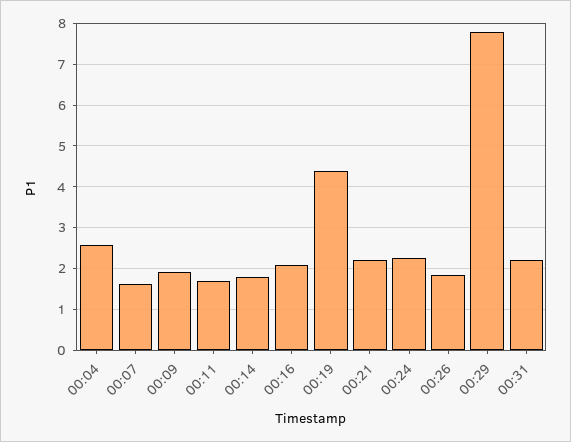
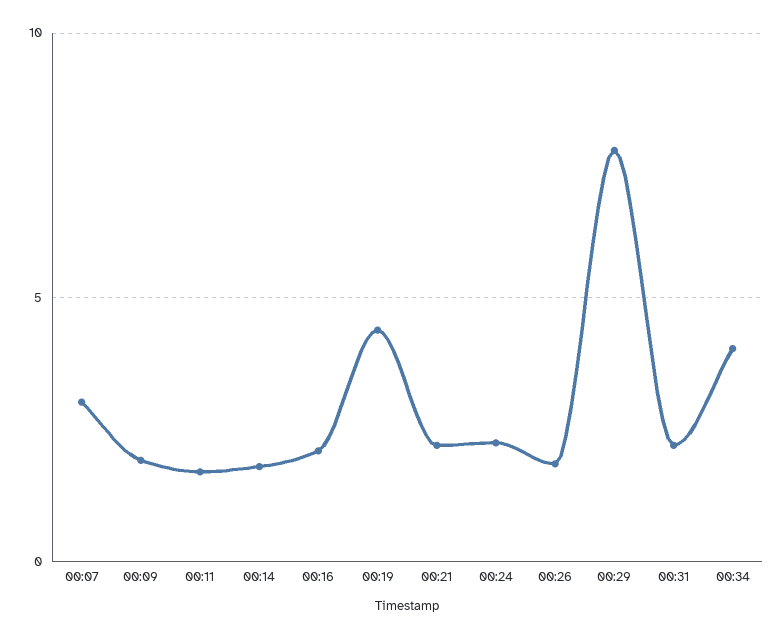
00:04: 2.6 -> none
00:07: 1.6 -> 3
00:34: none -> 4

